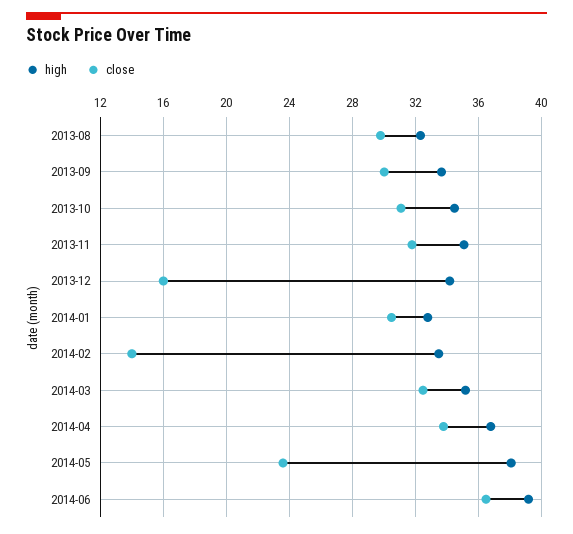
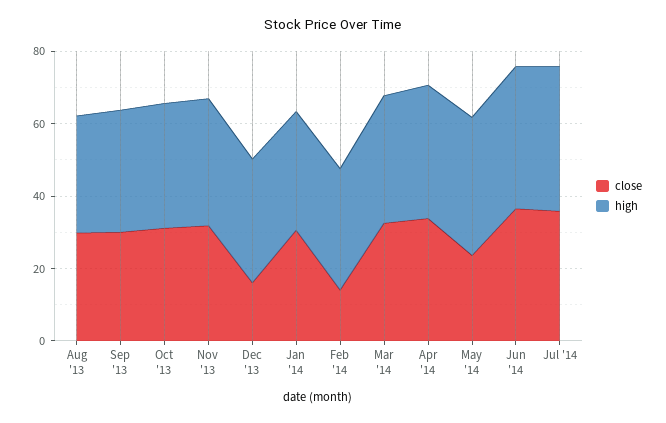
close, Jul '14: none -> 35
high, Jul '14: none -> 40

